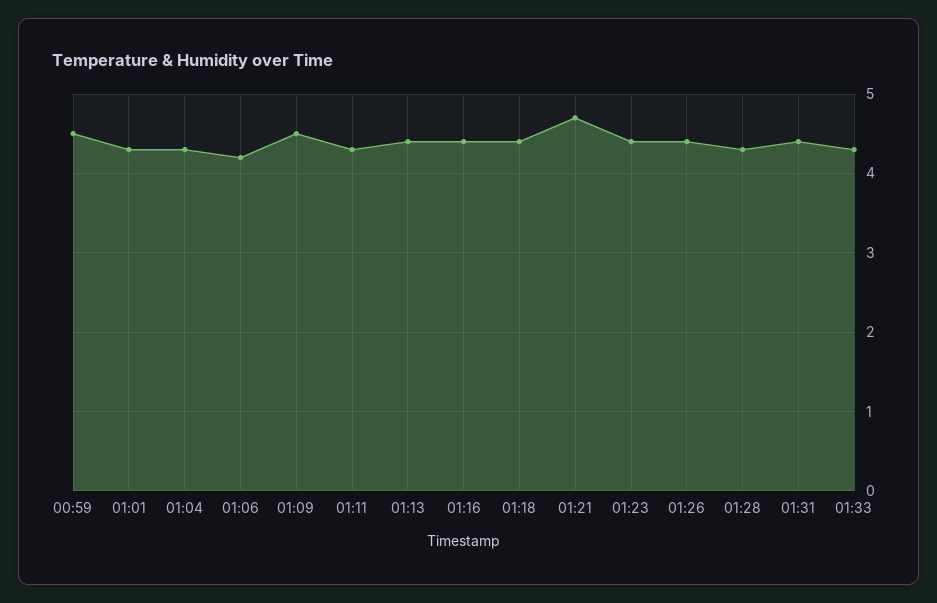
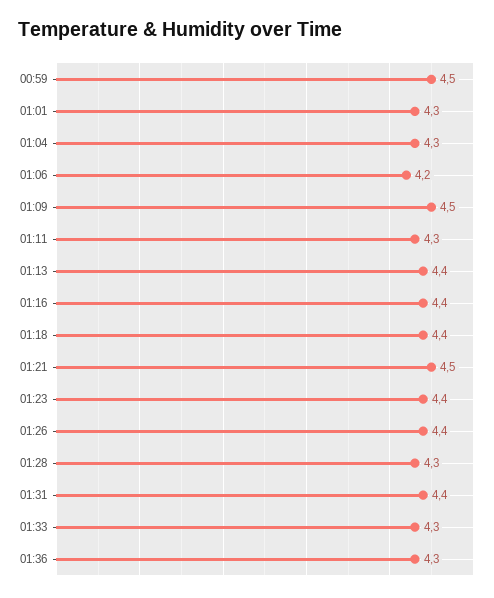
01:21: 4.7 -> 4.5
01:36: none -> 4.3

